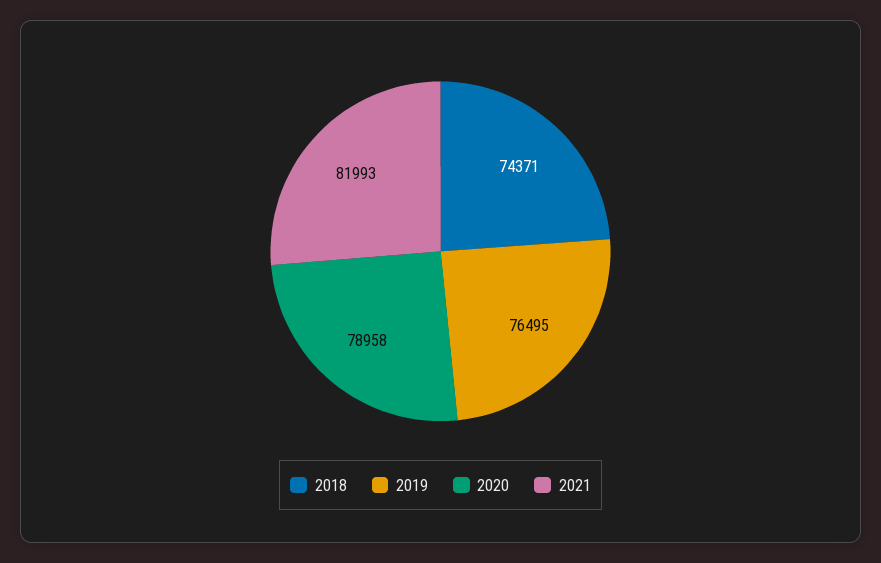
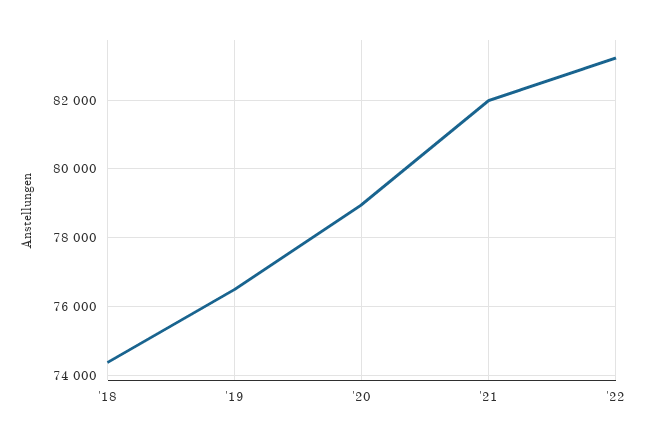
'22: none -> 83200

